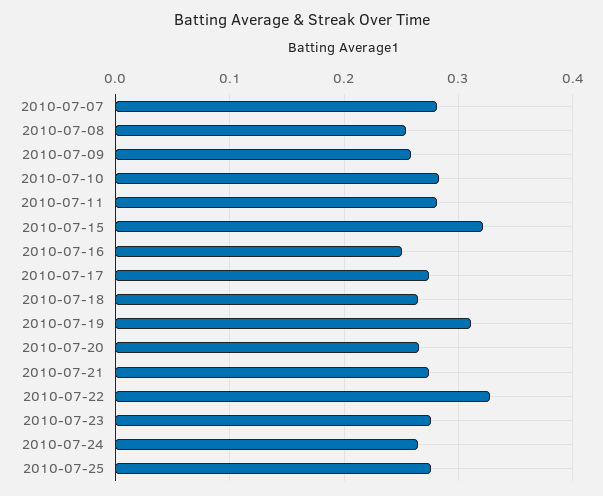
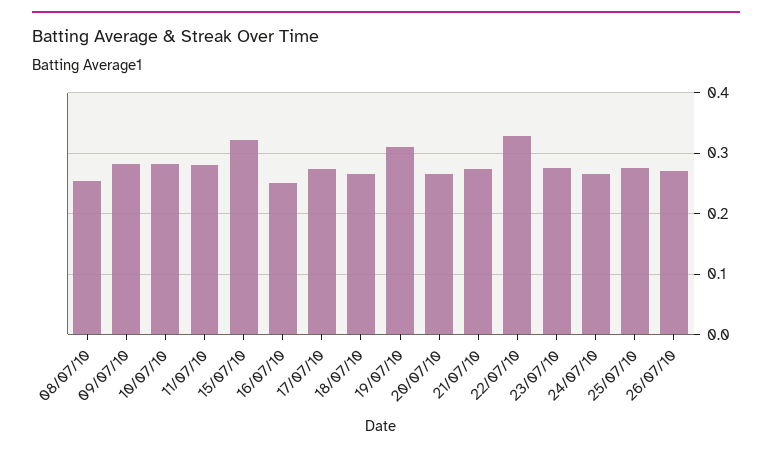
2010-07-07: 0.28 -> none
2010-07-09: 0.26 -> 0.28
26/07/10: none -> 0.27

